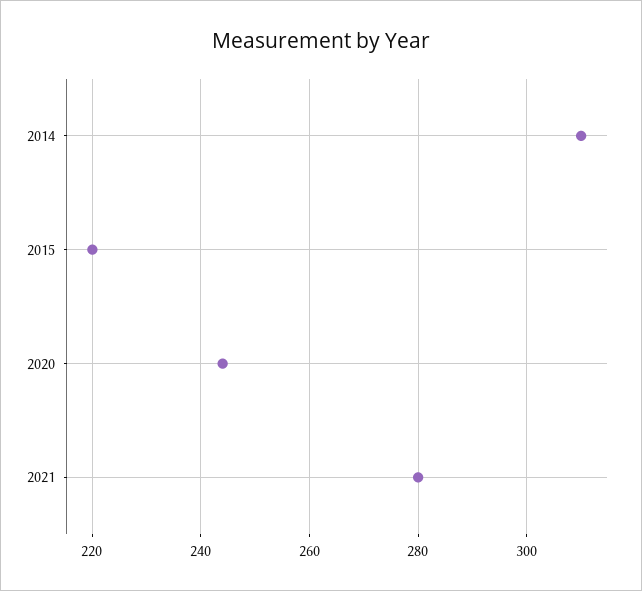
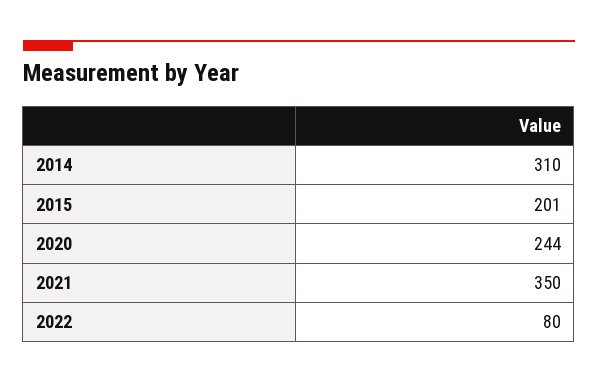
2015: 220 -> 201
2021: 280 -> 350
2022: none -> 80

